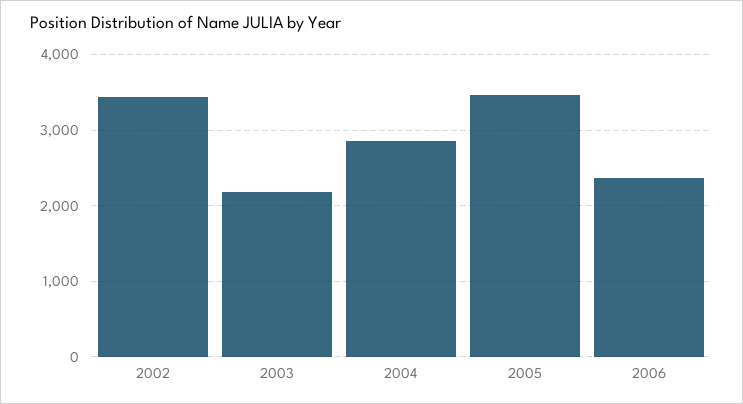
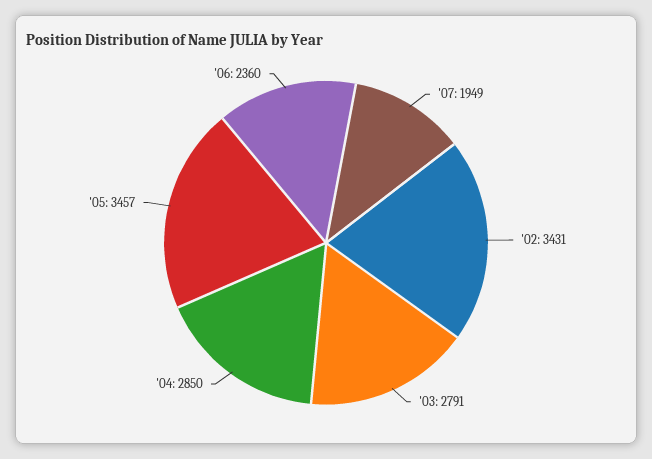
2003: 2200 -> 2791
'07: none -> 1949

